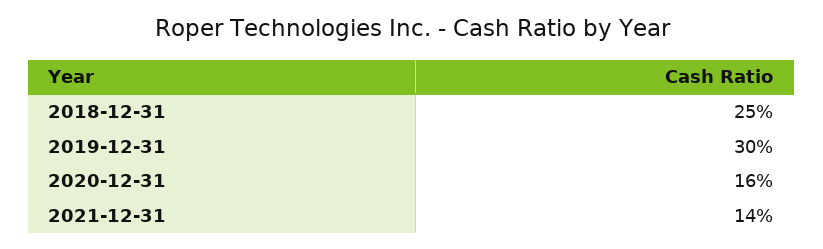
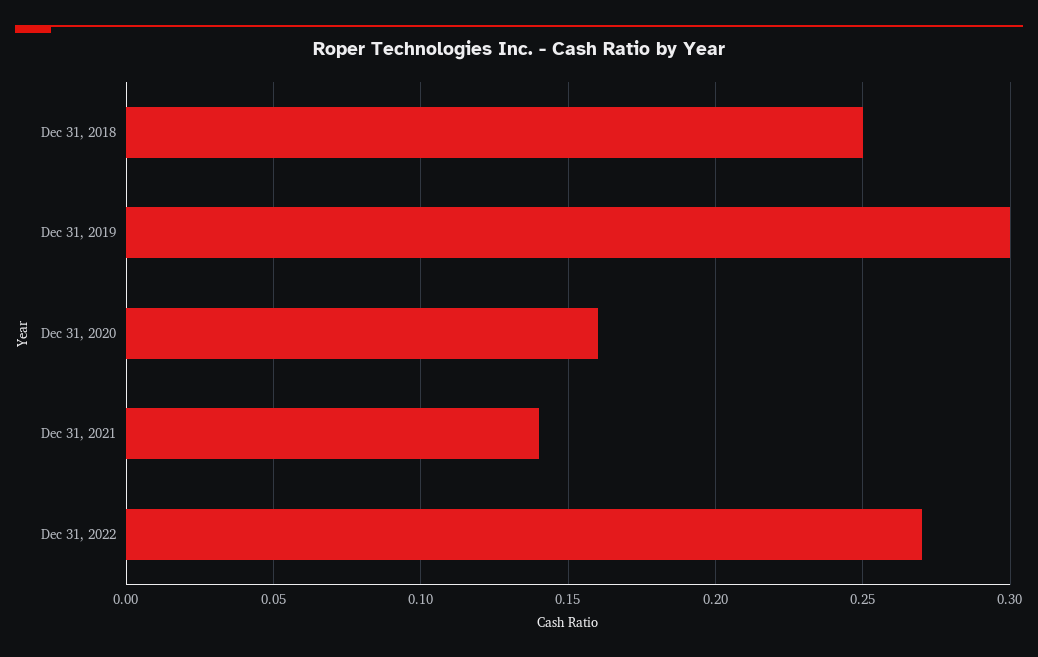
Dec 31, 2022: none -> 0.27

